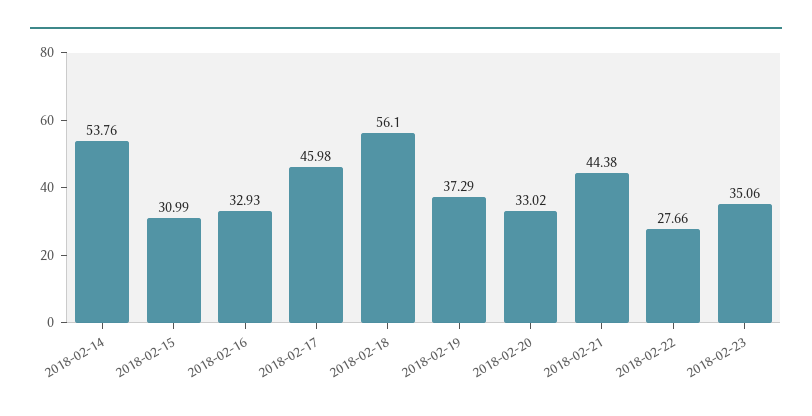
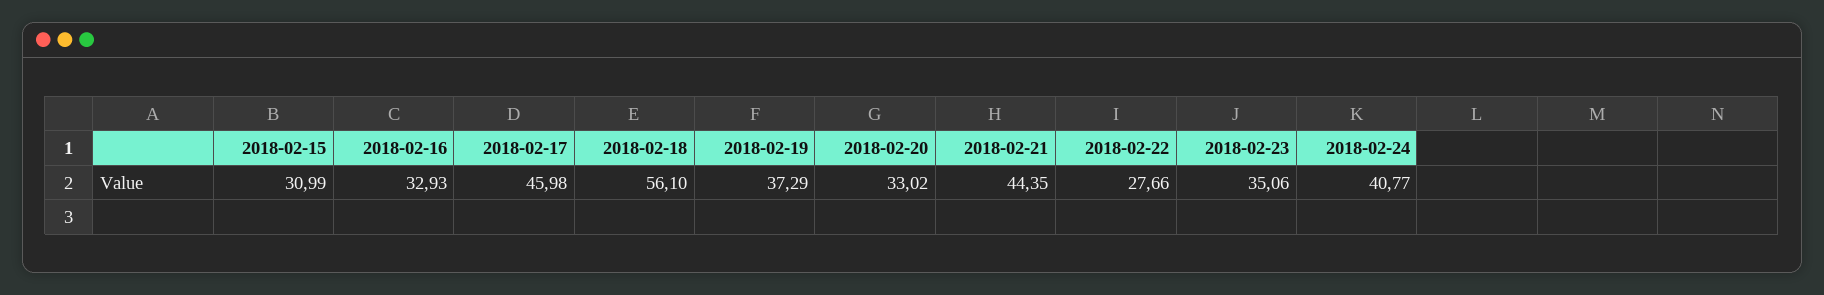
2018-02-14: 53.76 -> none
2018-02-21: 44.38 -> 44.35
2018-02-24: none -> 40.77

